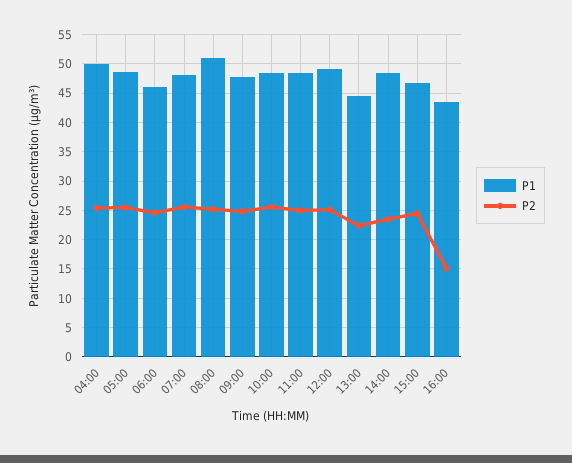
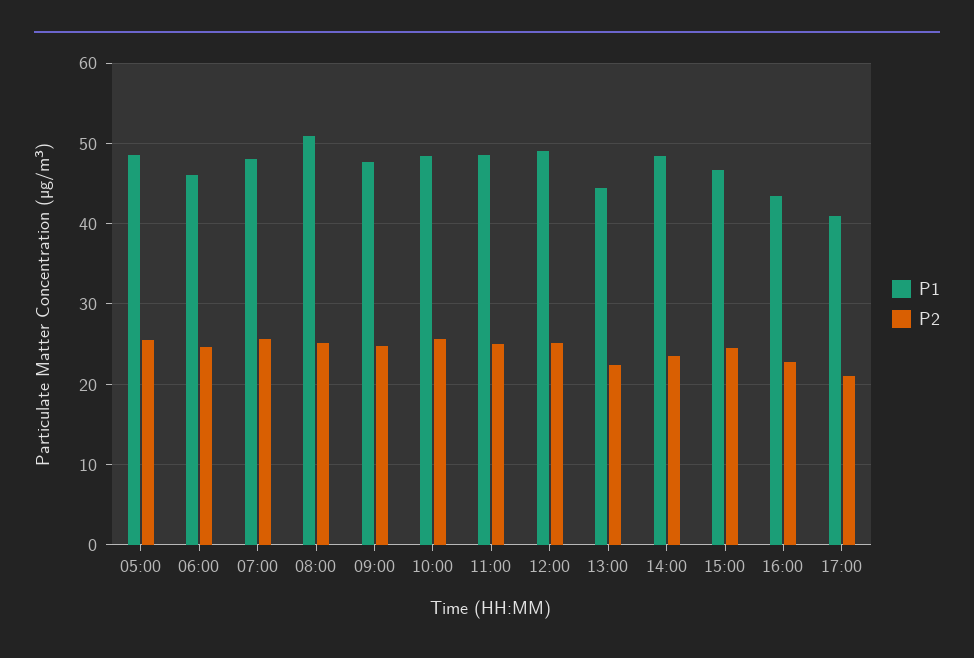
P1, 04:00: 50 -> none
P2, 04:00: 25 -> none
P2, 16:00: 15 -> 23
P1, 17:00: none -> 41
P2, 17:00: none -> 21

